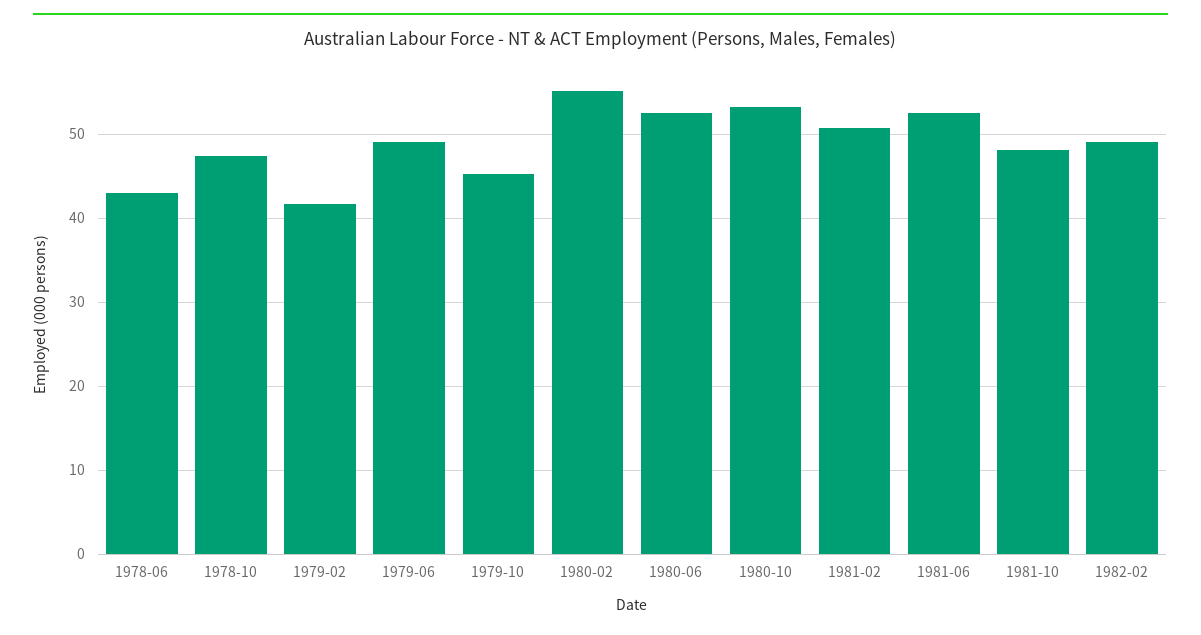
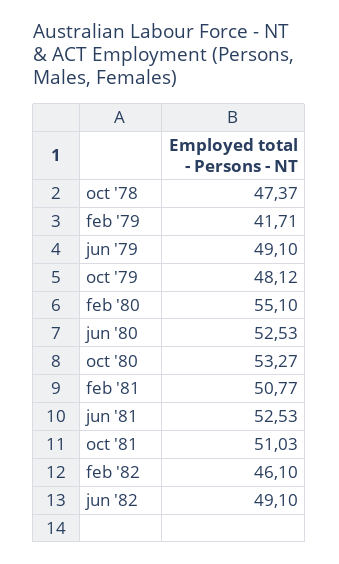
1978-06: 43 -> none
1979-10: 45 -> 48.12
1981-10: 48 -> 51.03
1982-02: 49 -> 46.1
jun '82: none -> 49.1

